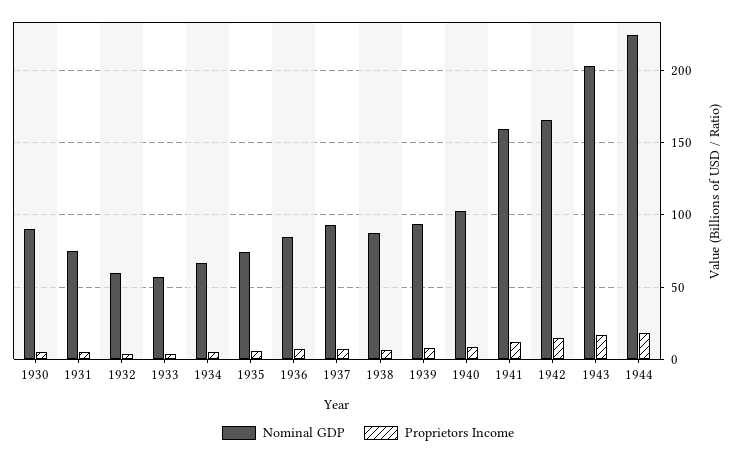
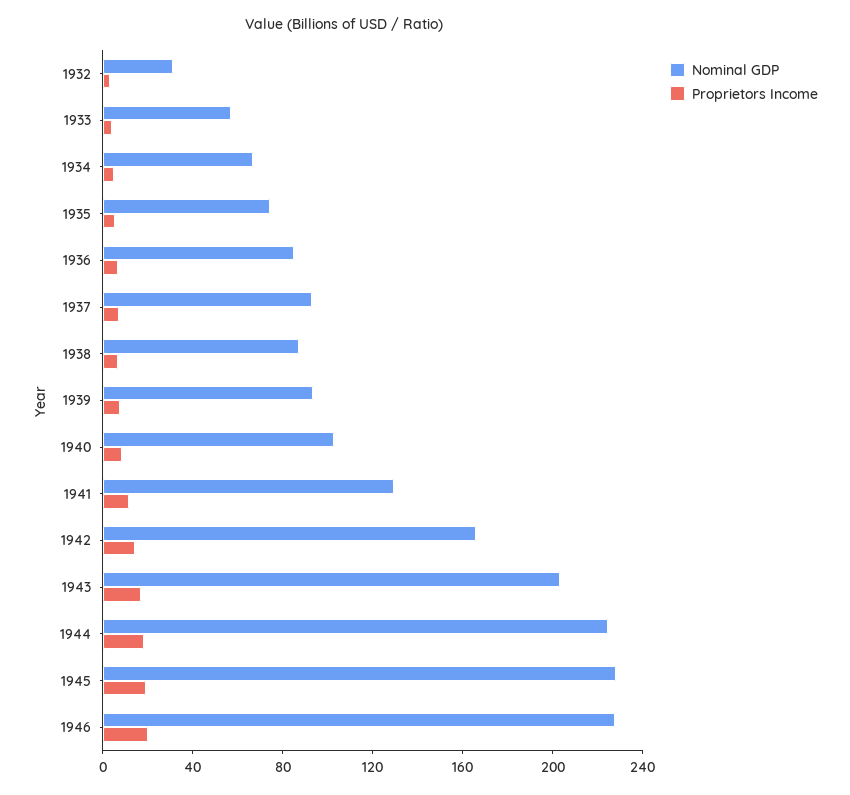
Nominal GDP, 1930: 90 -> none
Proprietors Income, 1930: 5 -> none
Nominal GDP, 1931: 75 -> none
Proprietors Income, 1931: 5 -> none
Nominal GDP, 1932: 60 -> 30
Nominal GDP, 1941: 160 -> 130
Nominal GDP, 1945: none -> 230
Proprietors Income, 1945: none -> 20
Nominal GDP, 1946: none -> 230
Proprietors Income, 1946: none -> 20

